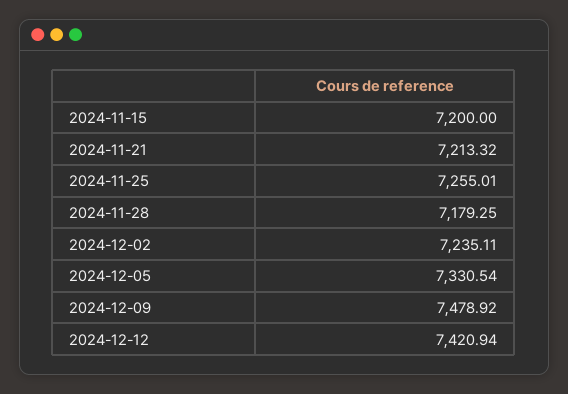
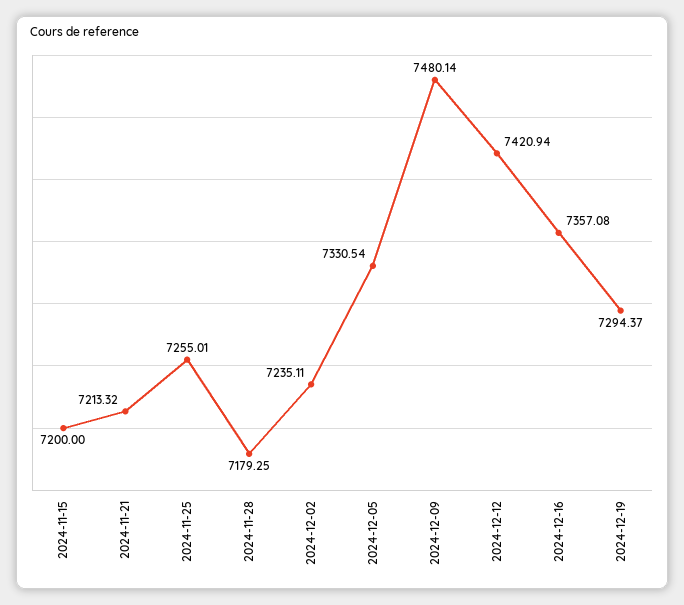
2024-12-09: 7478.92 -> 7480.14
2024-12-16: none -> 7357.08
2024-12-19: none -> 7294.37

